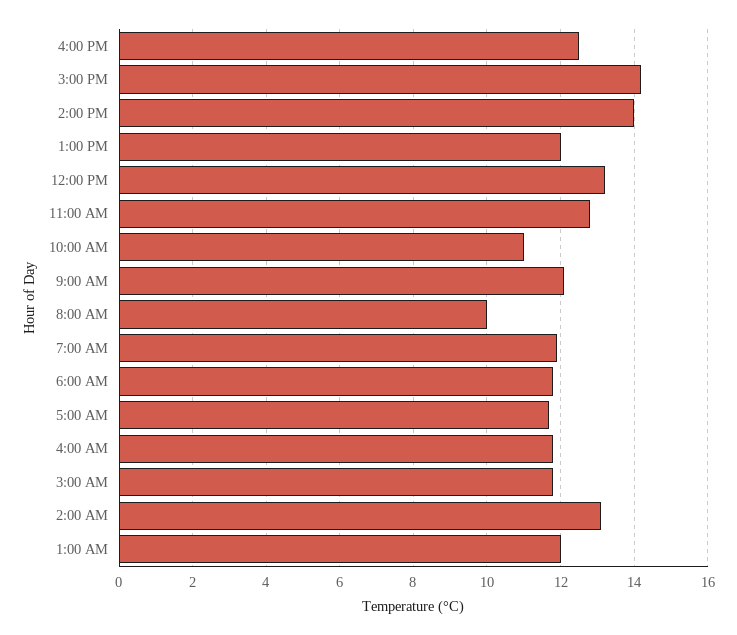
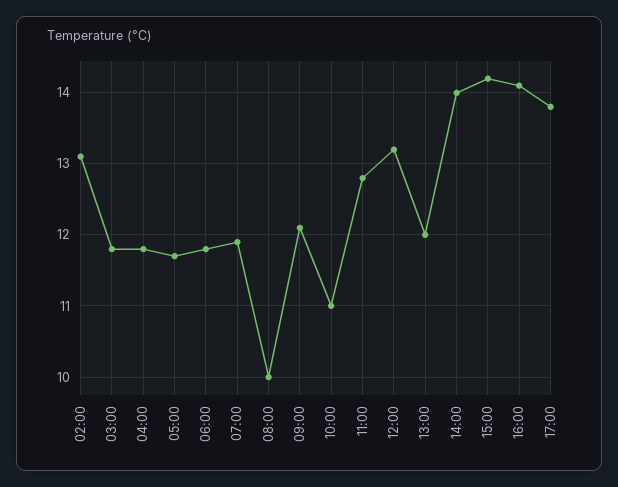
4:00 PM: 12.5 -> 14.1
1:00 AM: 12 -> none
17:00: none -> 13.8

